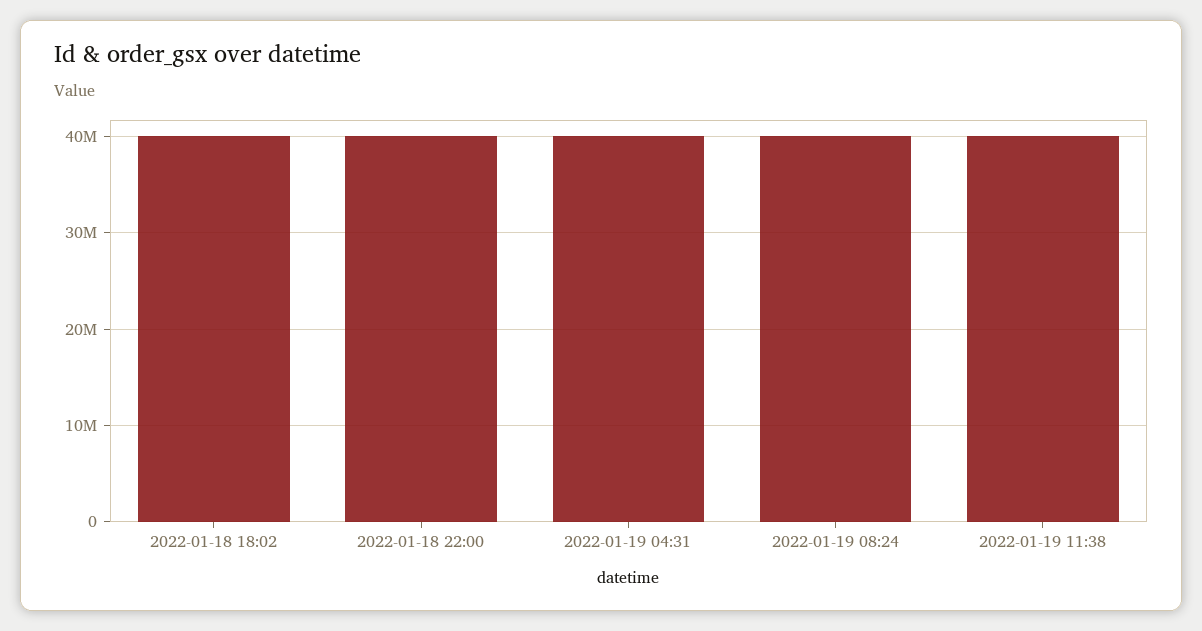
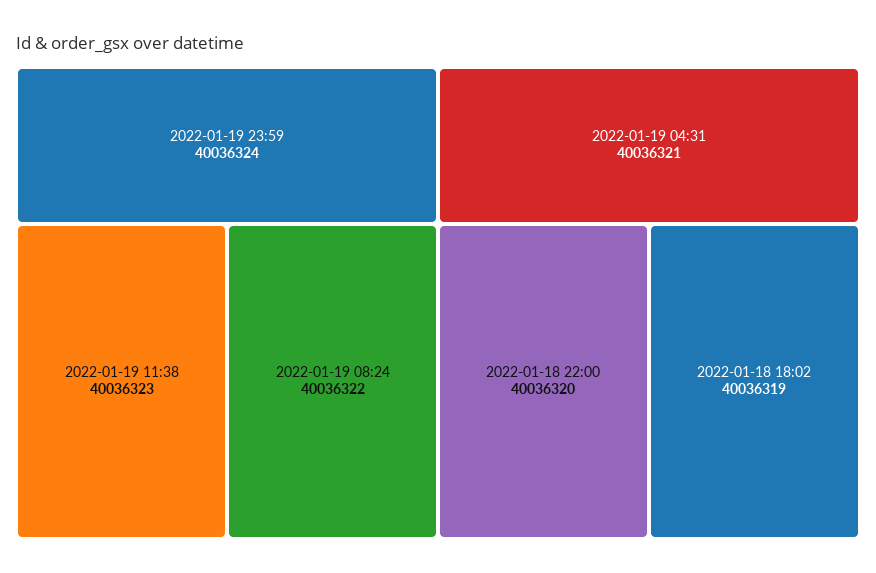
2022-01-19 23:59: none -> 40036324

